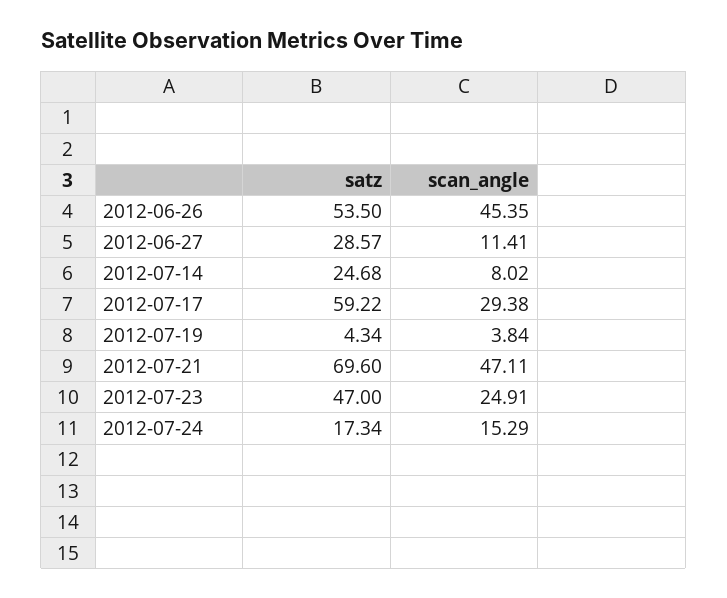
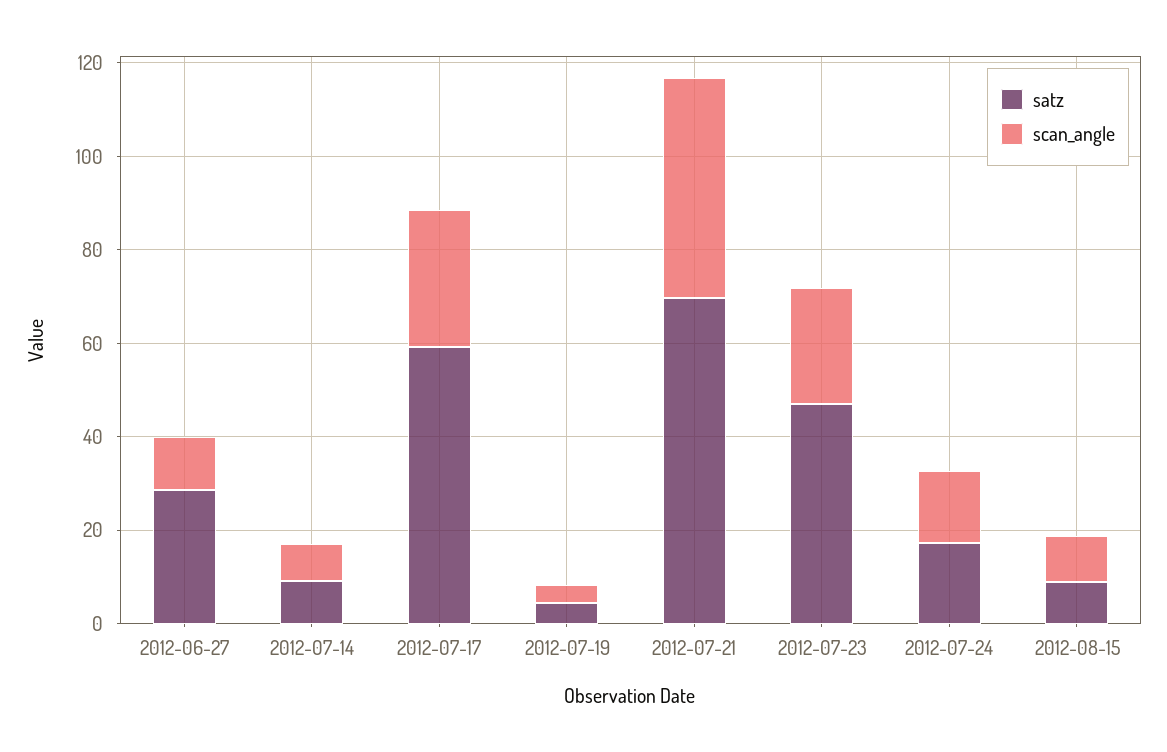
satz, 2012-06-26: 53.5 -> none
scan_angle, 2012-06-26: 45.35 -> none
satz, 2012-07-14: 24.68 -> 10
satz, 2012-08-15: none -> 10
scan_angle, 2012-08-15: none -> 10

